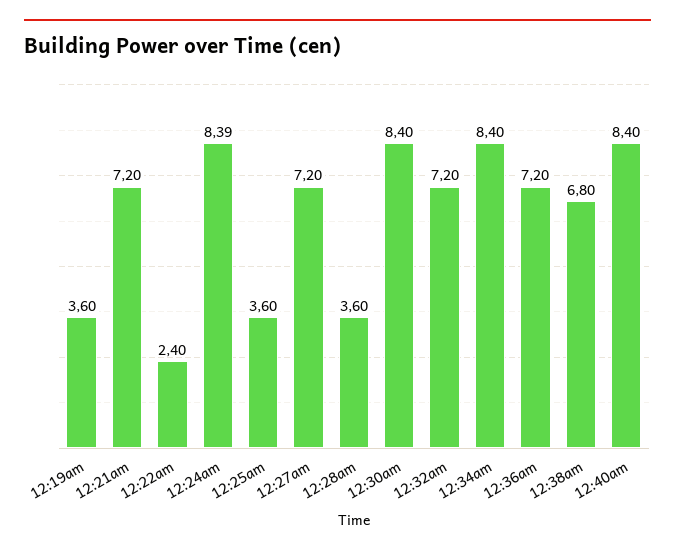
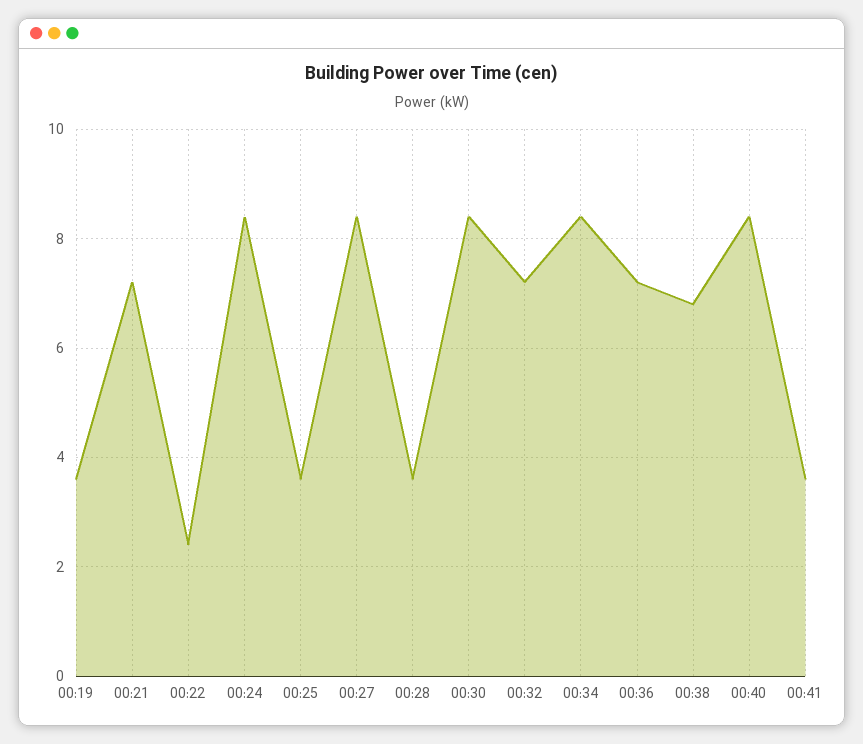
12:27am: 7.2 -> 8.4
00:41: none -> 3.6

